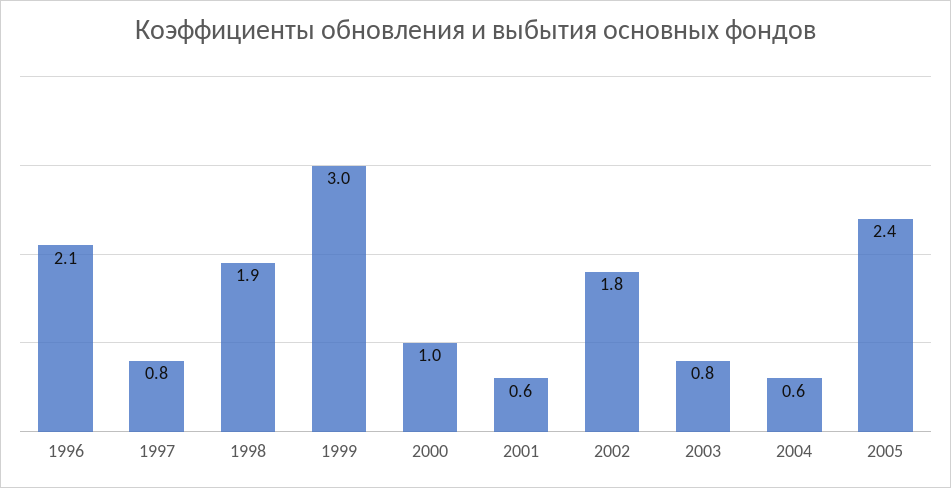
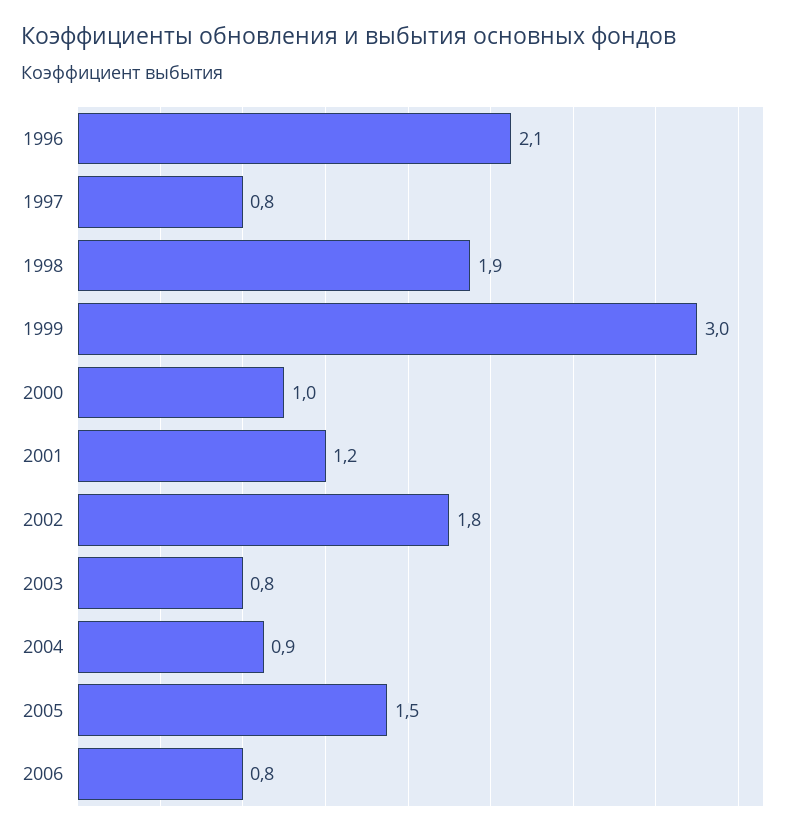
2001: 0.6 -> 1.2
2004: 0.6 -> 0.9
2005: 2.4 -> 1.5
2006: none -> 0.8

